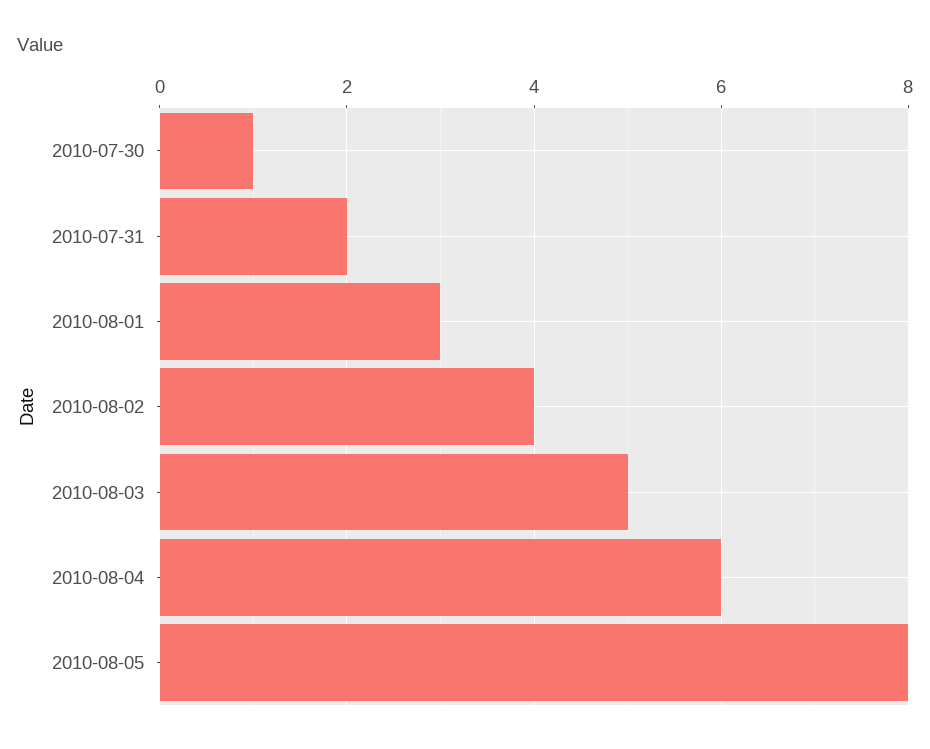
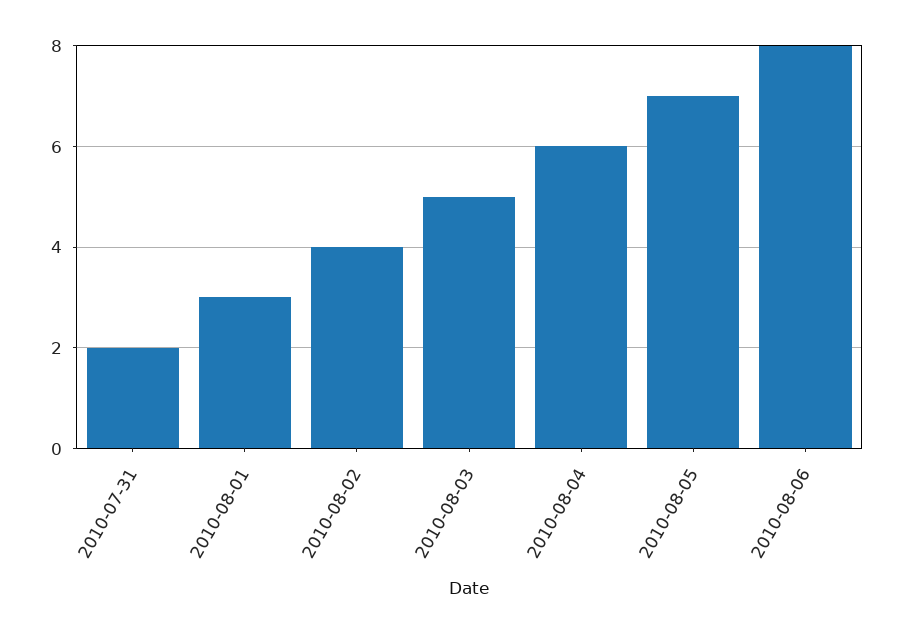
2010-07-30: 1 -> none
2010-08-05: 8 -> 7
2010-08-06: none -> 8

